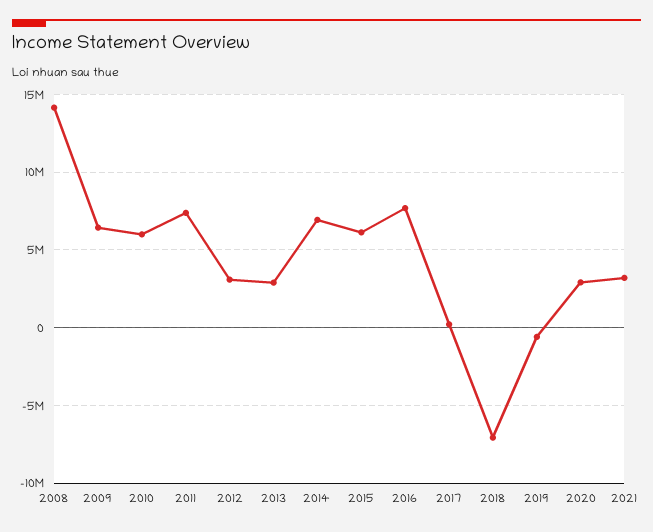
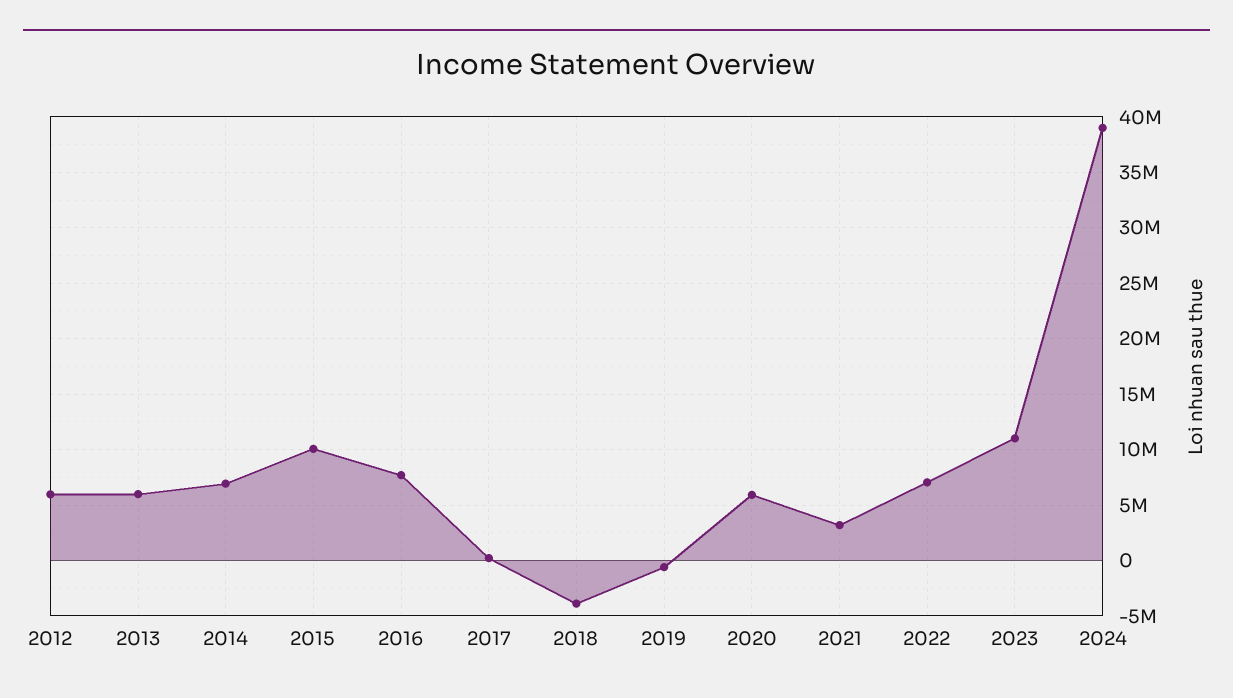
2008: 14000000 -> none
2009: 6500000 -> none
2010: 6000000 -> none
2011: 7500000 -> none
2012: 3000000 -> 6000000
2013: 3000000 -> 6000000
2015: 6000000 -> 10000000
2018: -7000000 -> -4000000
2020: 3000000 -> 6000000
2022: none -> 7000000
2023: none -> 11000000
2024: none -> 39000000

